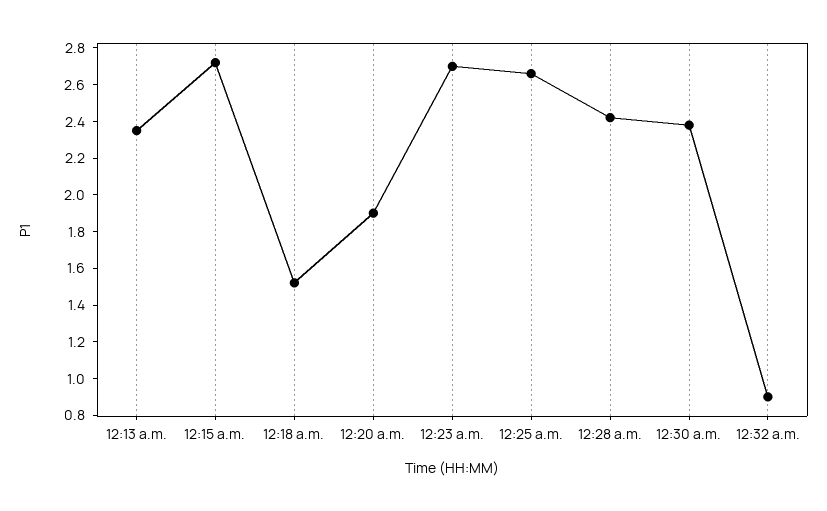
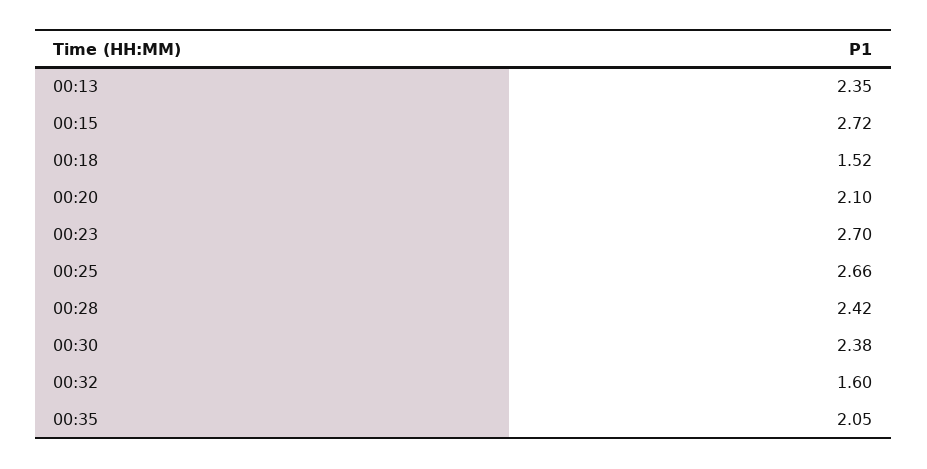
12:20 a.m.: 1.9 -> 2.1
12:32 a.m.: 0.9 -> 1.6
00:35: none -> 2.05

